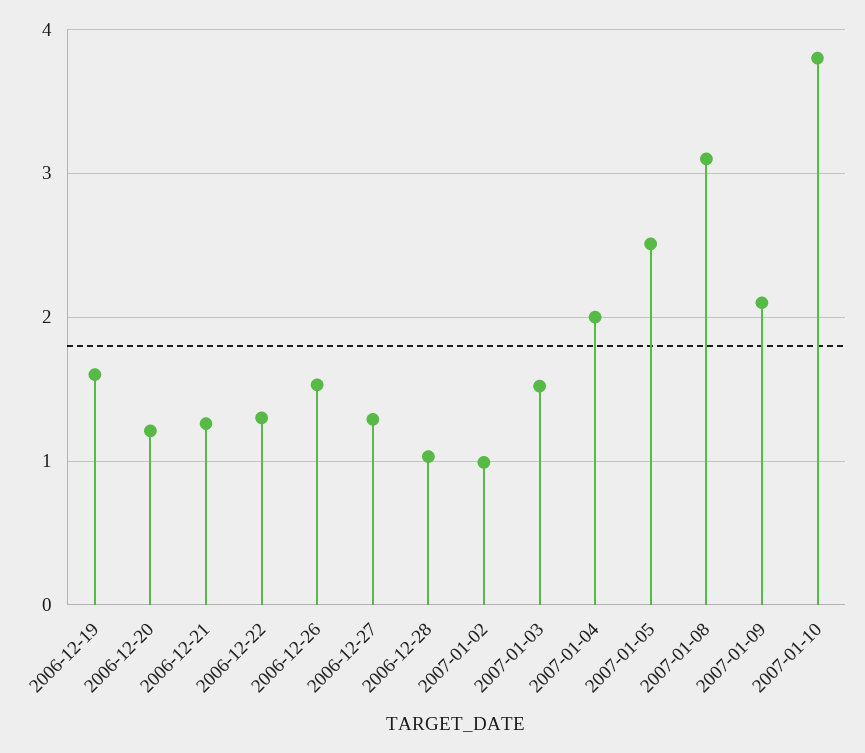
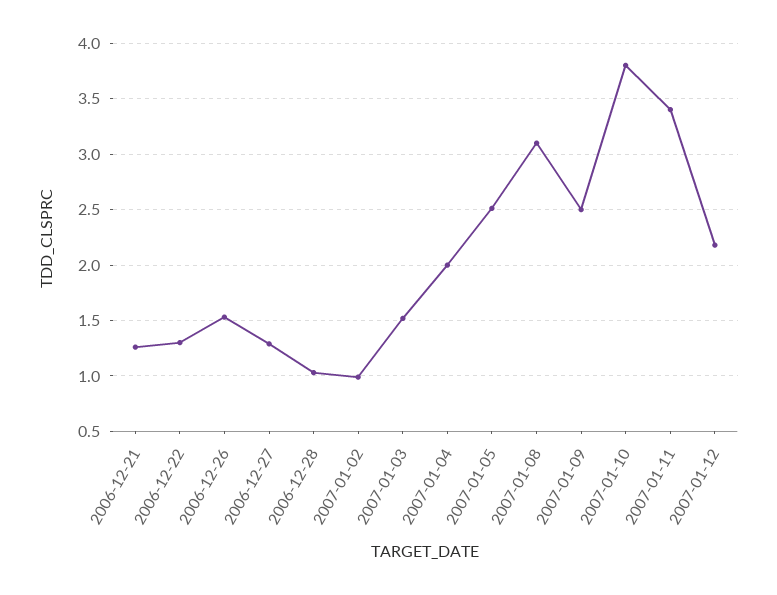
2006-12-19: 1.6 -> none
2006-12-20: 1.2 -> none
2007-01-09: 2.1 -> 2.5
2007-01-11: none -> 3.4
2007-01-12: none -> 2.2

